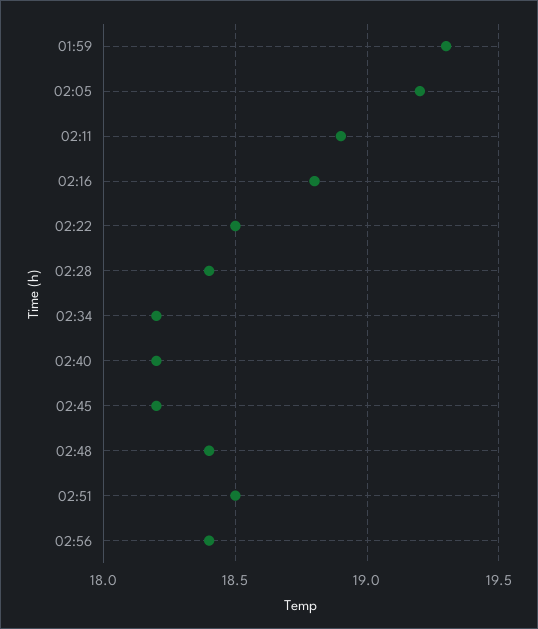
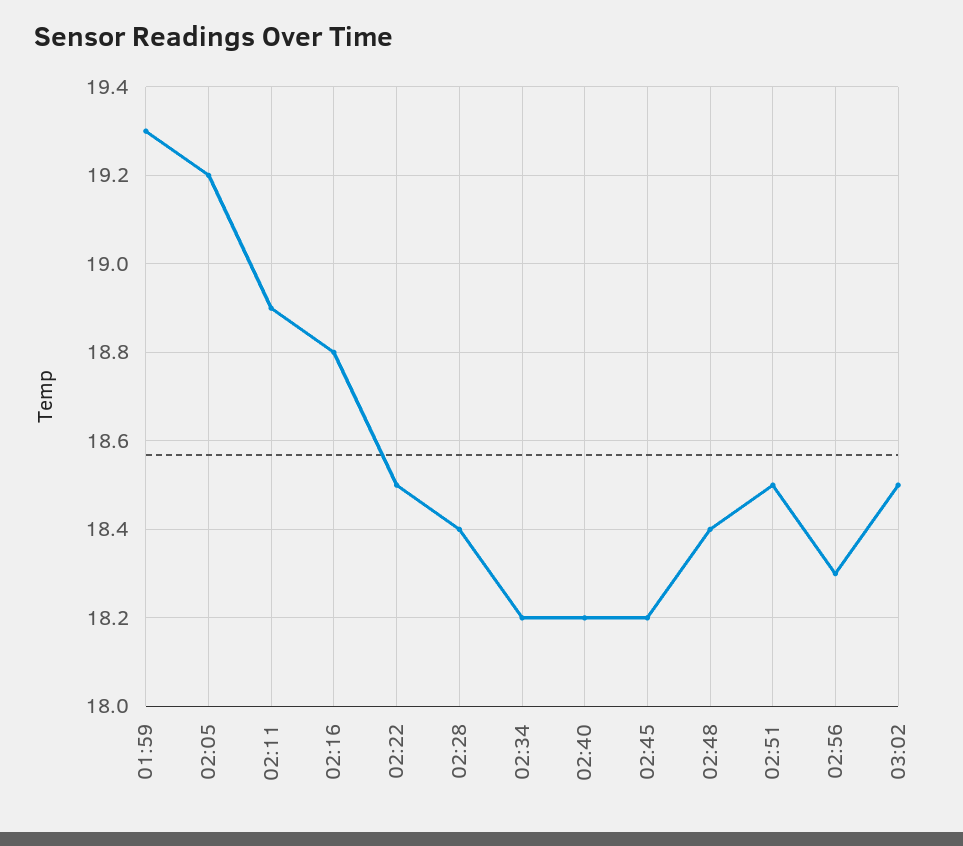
02:56: 18.4 -> 18.3
03:02: none -> 18.5

